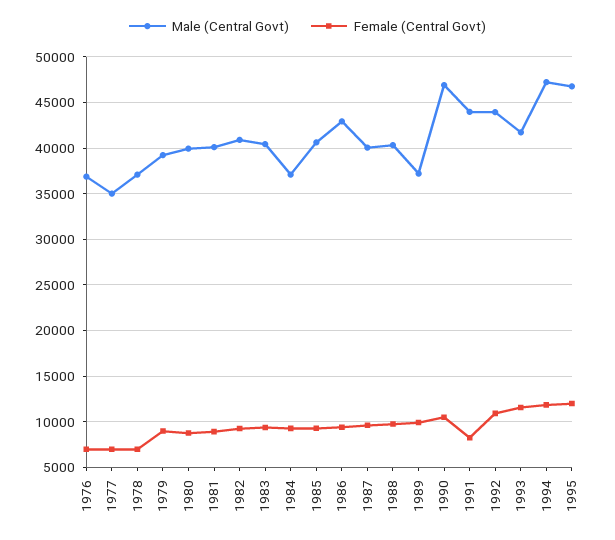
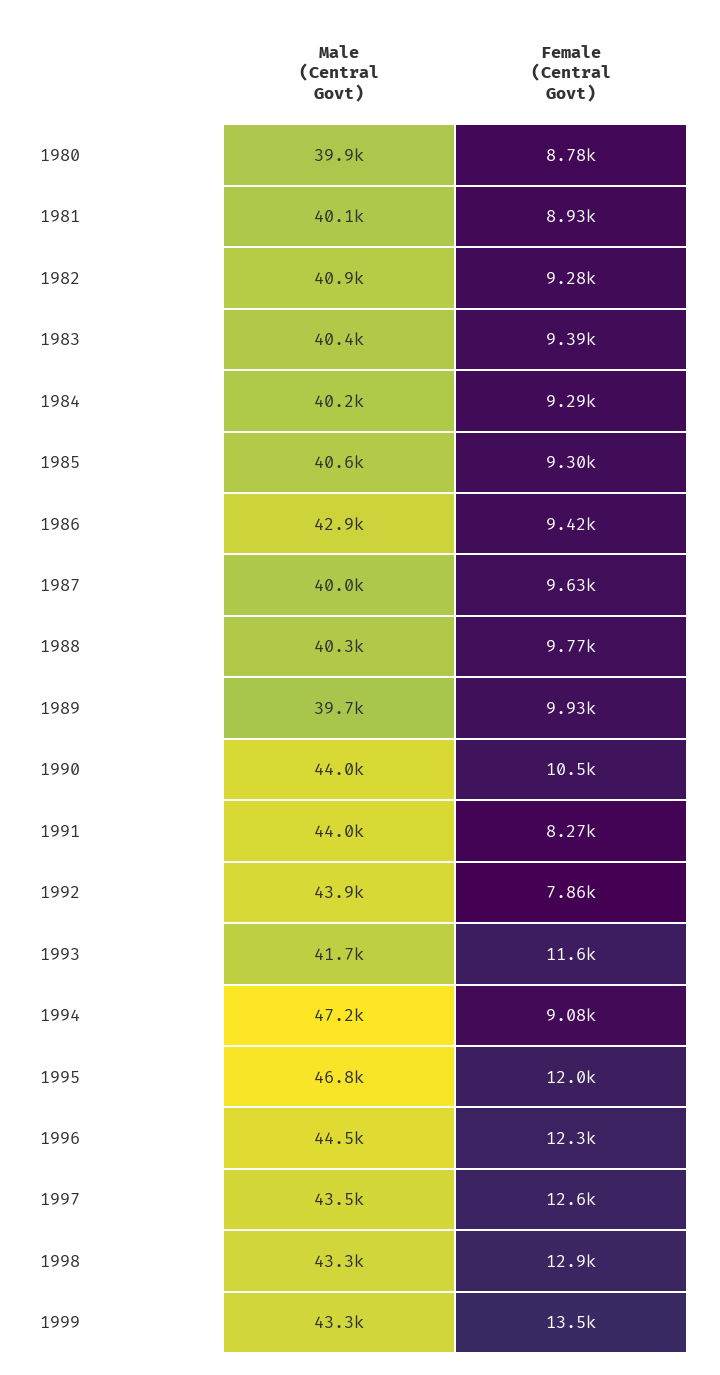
Male (Central Govt), 1976: 37000 -> none
Female (Central Govt), 1976: 7000 -> none
Male (Central Govt), 1977: 35000 -> none
Female (Central Govt), 1977: 7000 -> none
Male (Central Govt), 1978: 37000 -> none
Female (Central Govt), 1978: 7000 -> none
Male (Central Govt), 1979: 39000 -> none
Female (Central Govt), 1979: 9000 -> none
Male (Central Govt), 1984: 37000 -> 40200
Male (Central Govt), 1989: 37000 -> 39700
Male (Central Govt), 1990: 47000 -> 44000
Female (Central Govt), 1992: 11000 -> 7860
Female (Central Govt), 1994: 12000 -> 9080
Male (Central Govt), 1996: none -> 44500
Female (Central Govt), 1996: none -> 12300
Male (Central Govt), 1997: none -> 43500
Female (Central Govt), 1997: none -> 12600
Male (Central Govt), 1998: none -> 43300
Female (Central Govt), 1998: none -> 12900
Male (Central Govt), 1999: none -> 43300
Female (Central Govt), 1999: none -> 13500

